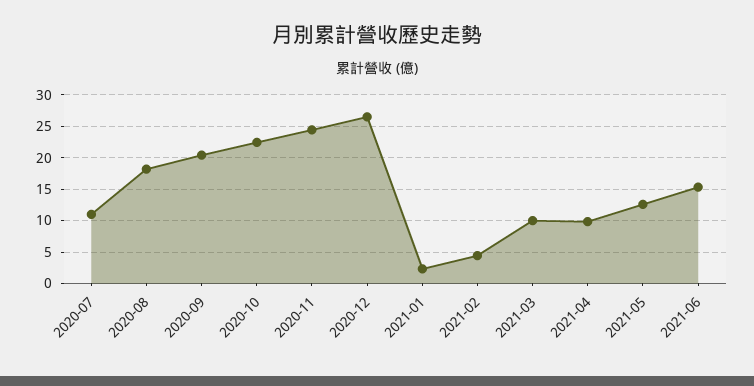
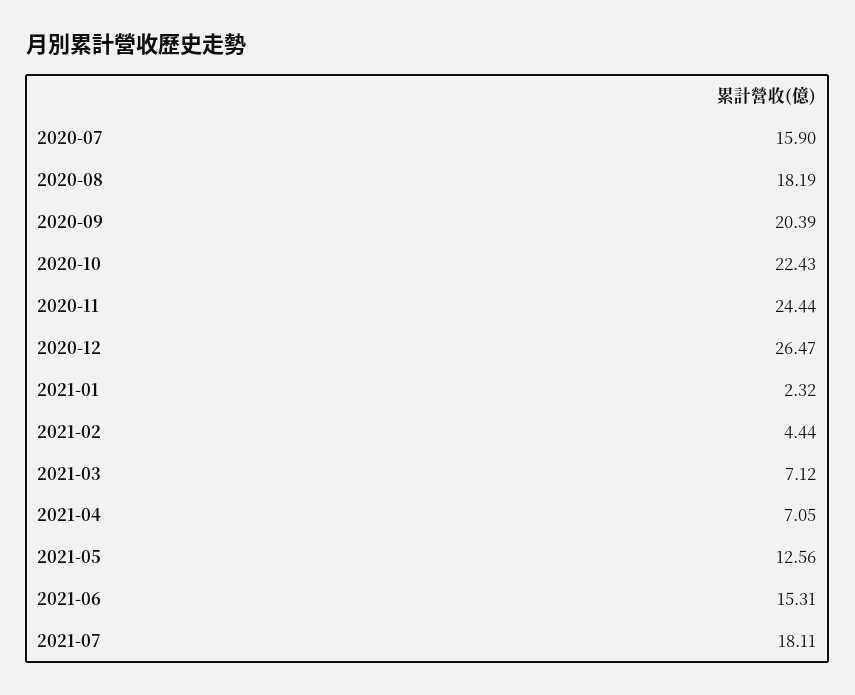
2020-07: 11 -> 15.9
2021-03: 10 -> 7.12
2021-04: 10 -> 7.05
2021-07: none -> 18.11

